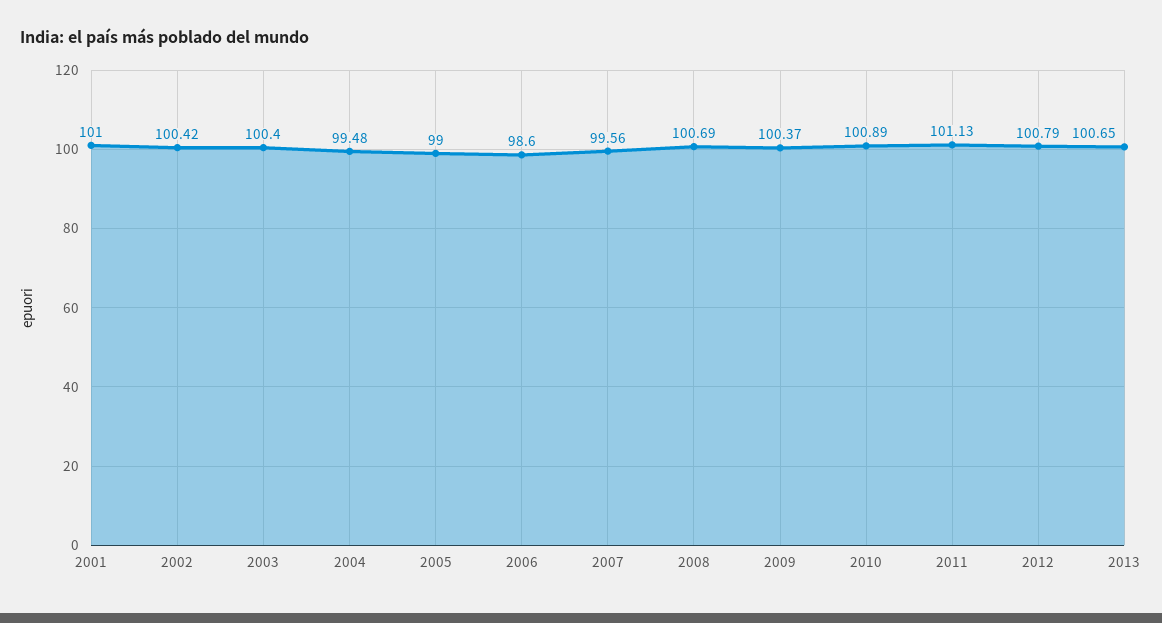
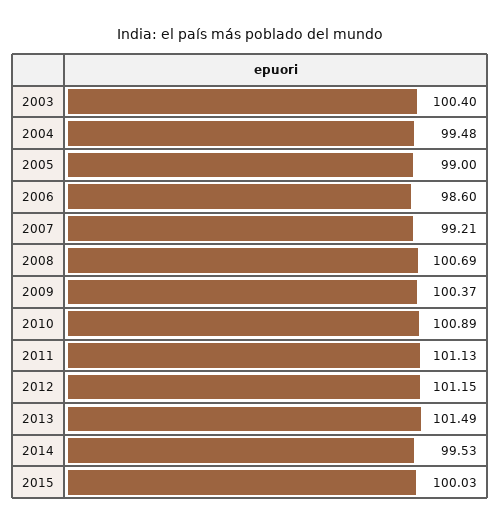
2001: 101 -> none
2002: 100.42 -> none
2007: 99.56 -> 99.21
2012: 100.79 -> 101.15
2013: 100.65 -> 101.49
2014: none -> 99.53
2015: none -> 100.03

